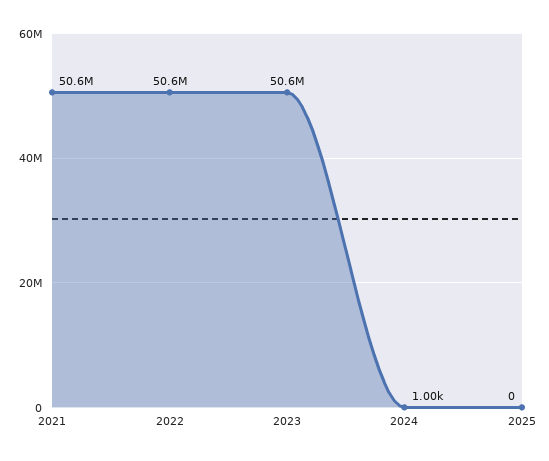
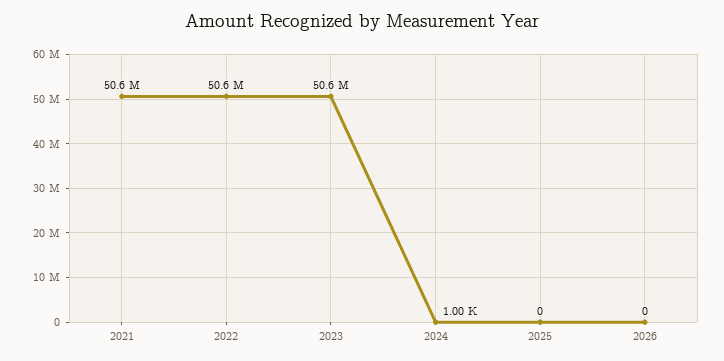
2026: none -> 0

